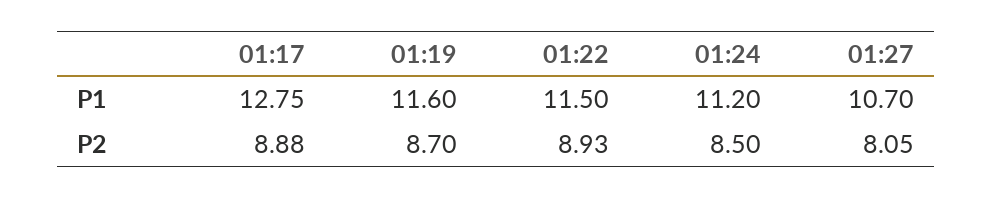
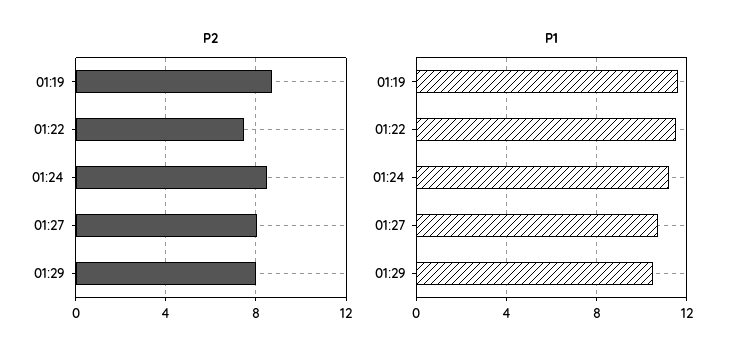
P1, 01:17: 12.75 -> none
P2, 01:17: 8.88 -> none
P2, 01:22: 8.93 -> 7.5
P2, 01:29: none -> 8
P1, 01:29: none -> 10.5

